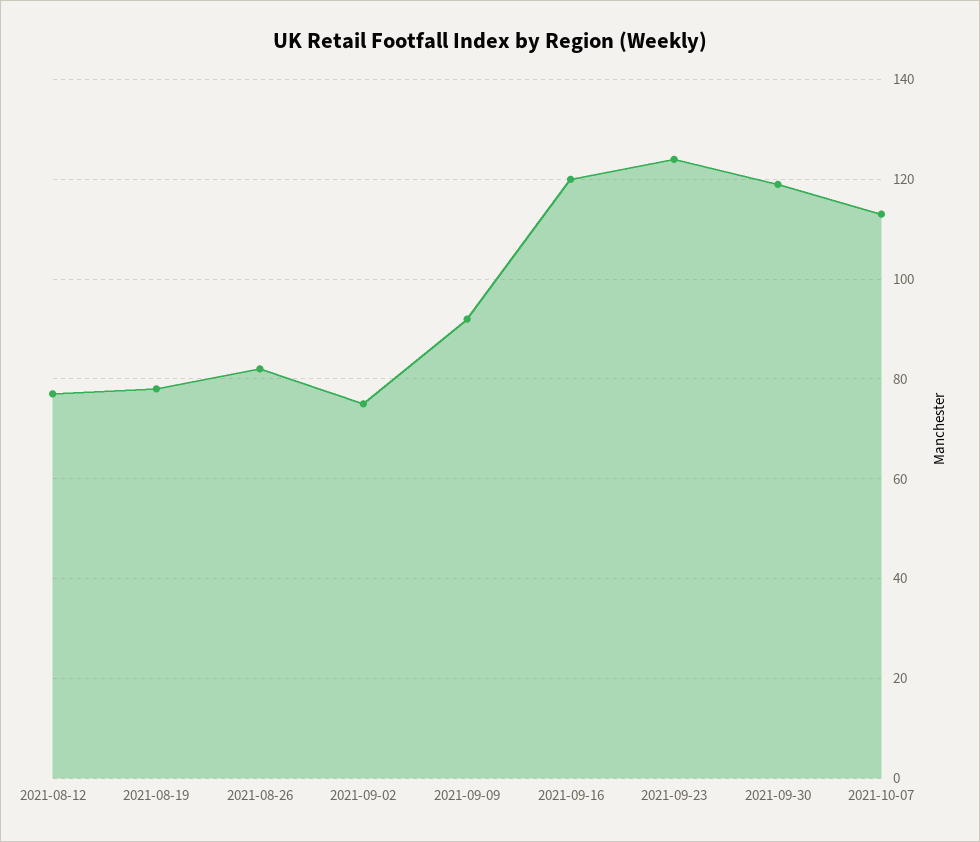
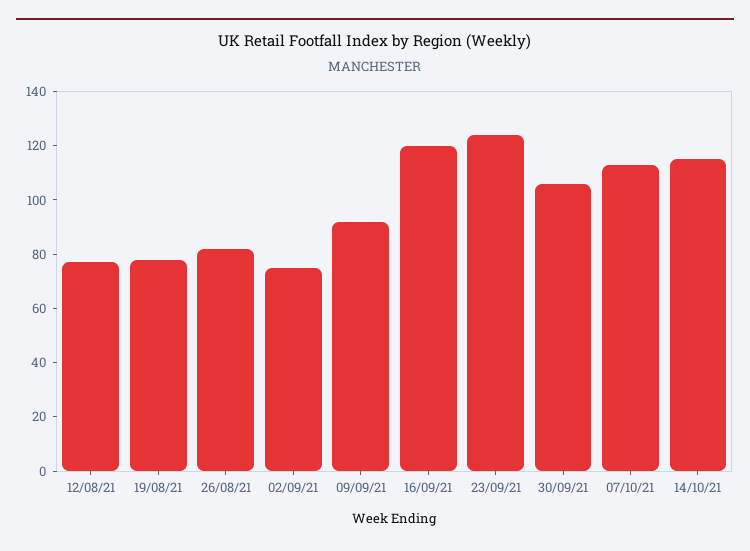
2021-09-30: 120 -> 105
14/10/21: none -> 115

